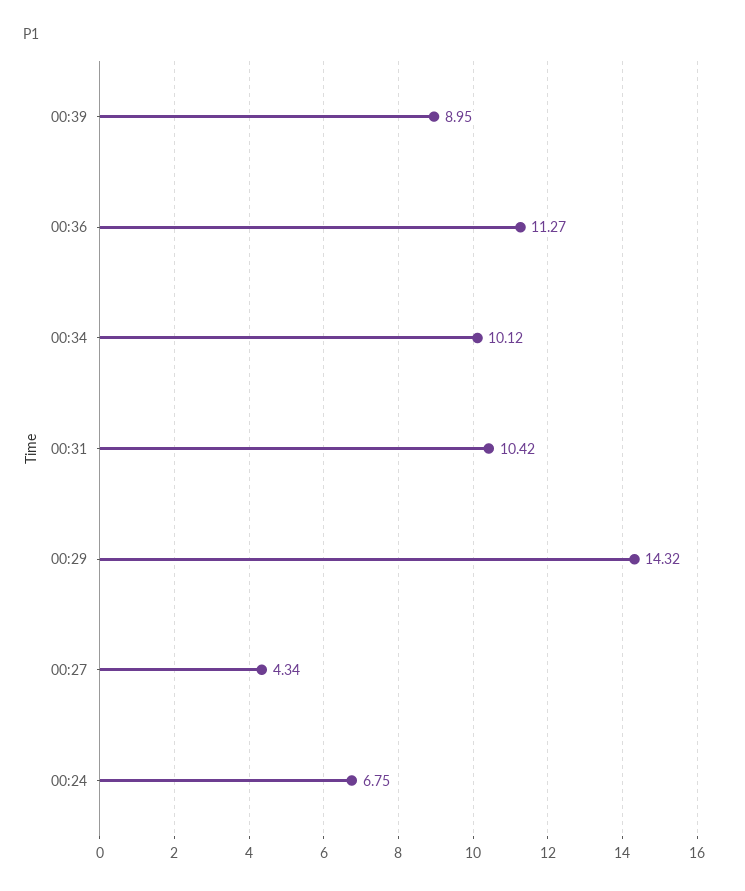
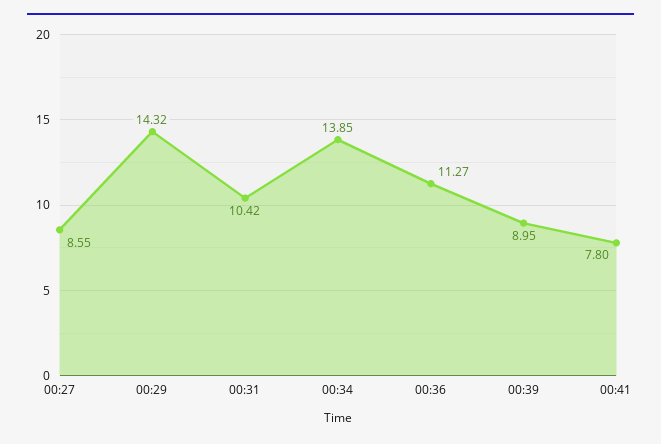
00:34: 10.12 -> 13.85
00:27: 4.34 -> 8.55
00:24: 6.75 -> none
00:41: none -> 7.8

